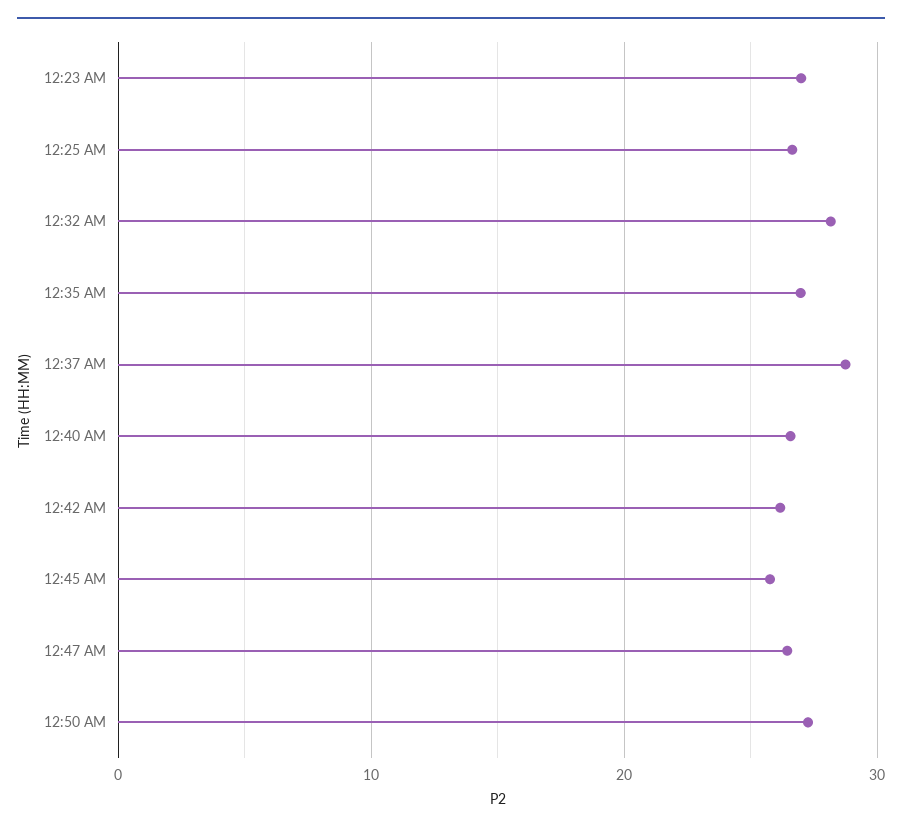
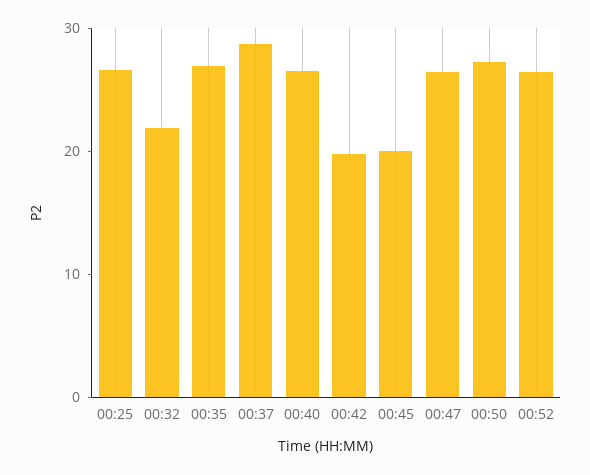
12:23 AM: 27 -> none
12:32 AM: 28 -> 22
12:42 AM: 26 -> 20
12:45 AM: 26 -> 20
00:52: none -> 26

